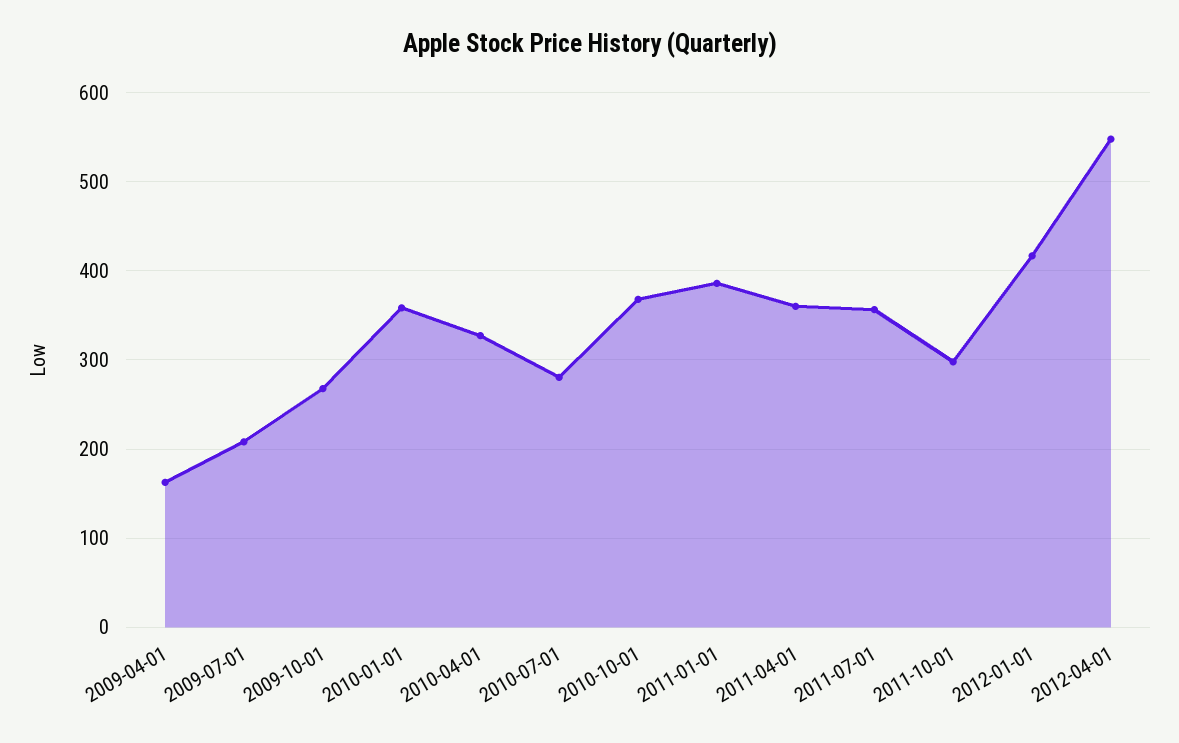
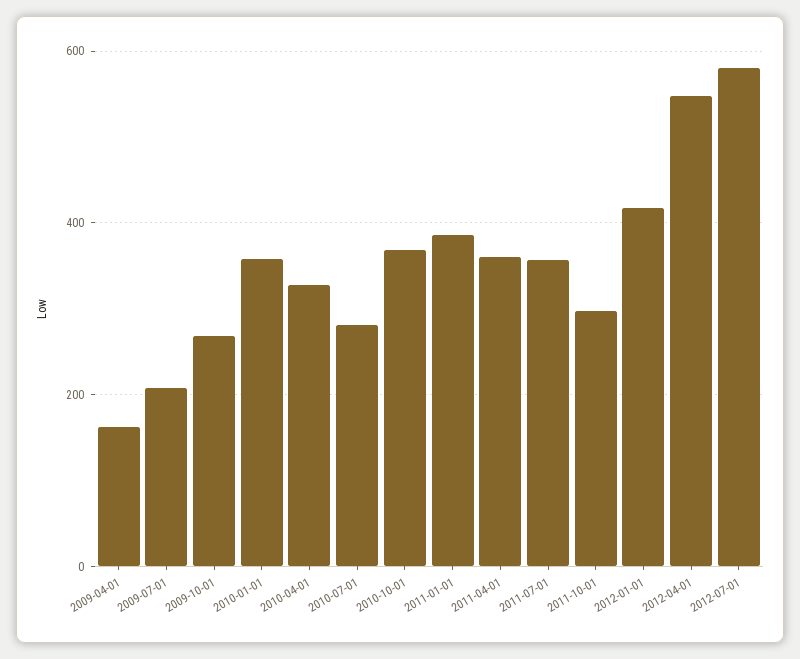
2012-07-01: none -> 580

